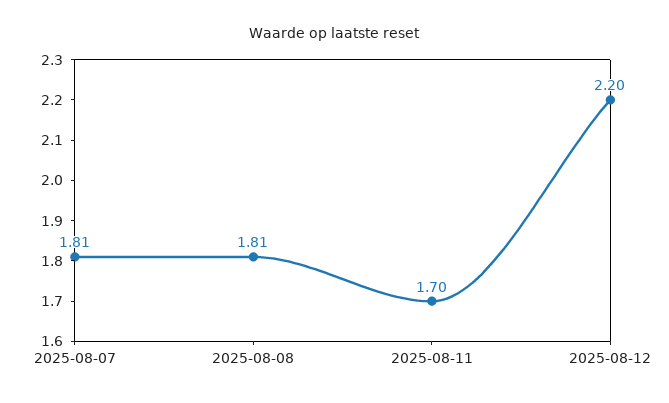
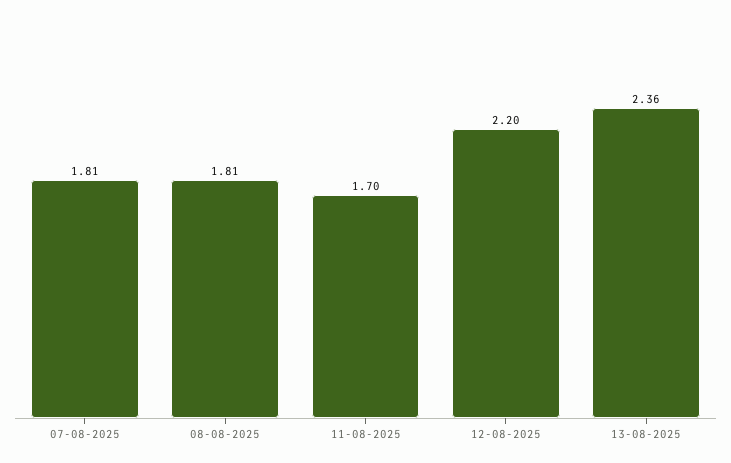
13-08-2025: none -> 2.36

